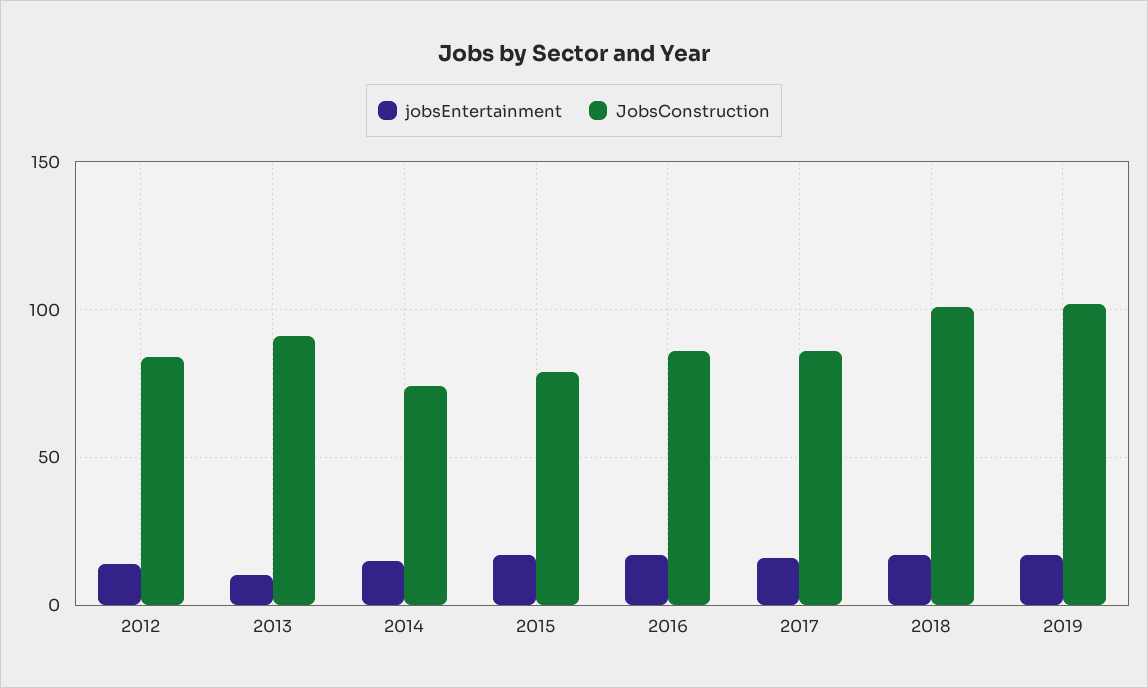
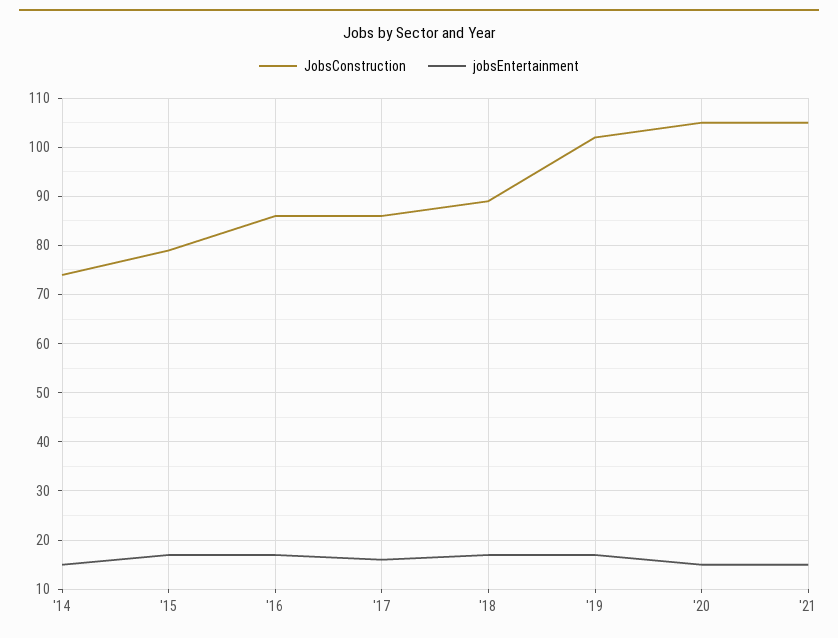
jobsEntertainment, 2012: 15 -> none
JobsConstruction, 2012: 85 -> none
jobsEntertainment, 2013: 10 -> none
JobsConstruction, 2013: 90 -> none
JobsConstruction, 2018: 100 -> 90
JobsConstruction, '20: none -> 105
jobsEntertainment, '20: none -> 15
JobsConstruction, '21: none -> 105
jobsEntertainment, '21: none -> 15

